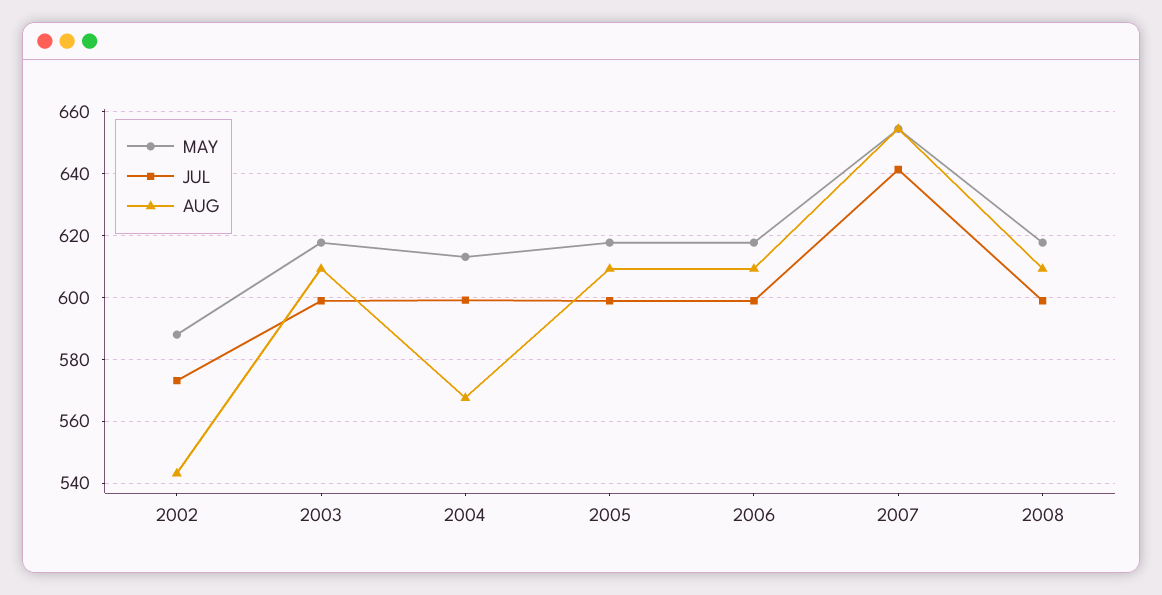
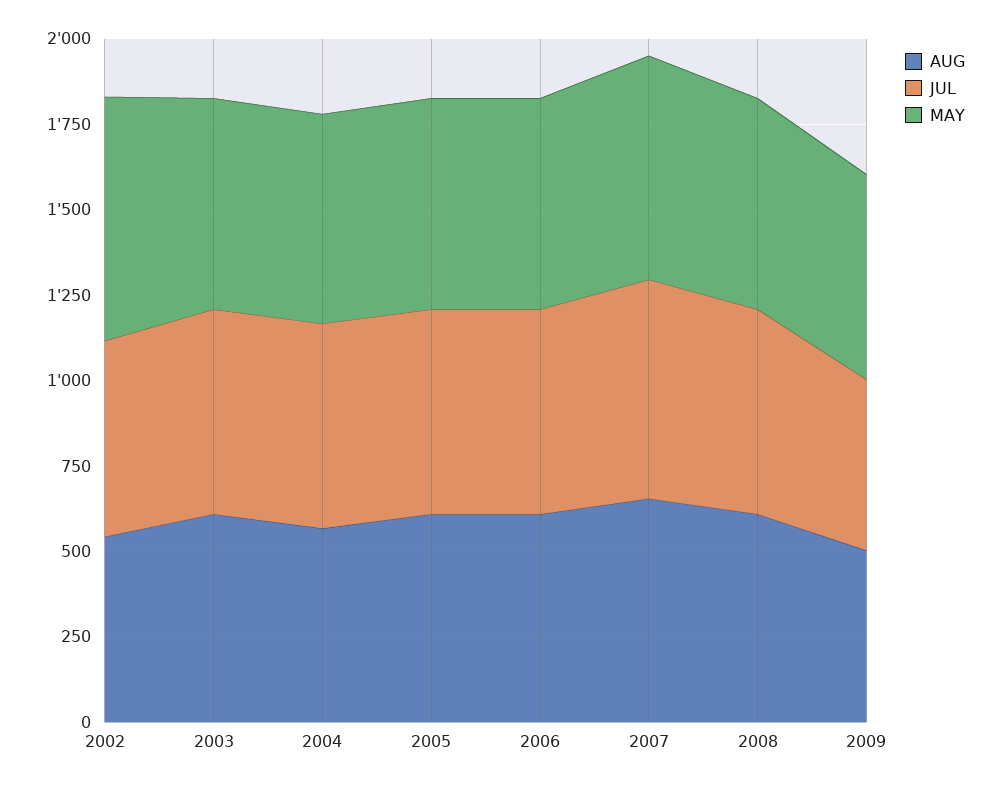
MAY, 2002: 588 -> 700
AUG, 2009: none -> 500
JUL, 2009: none -> 500
MAY, 2009: none -> 600

